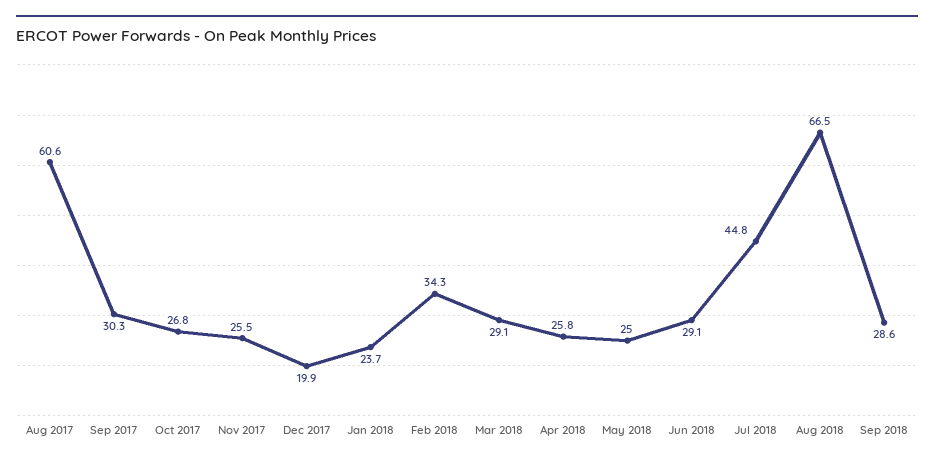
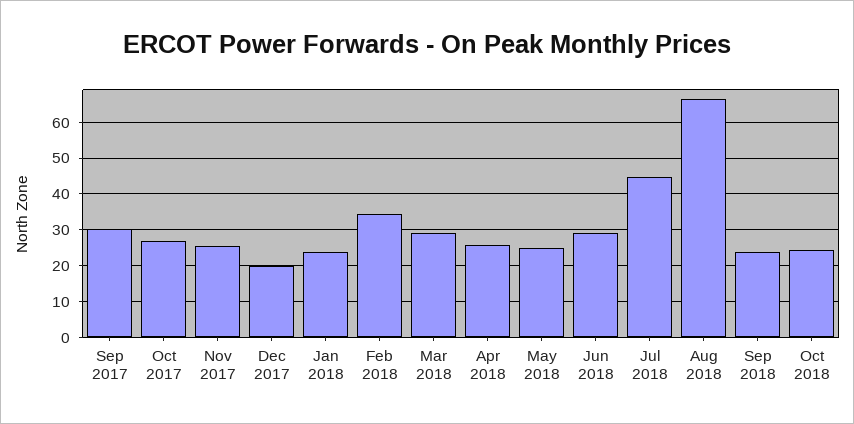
Aug 2017: 60.6 -> none
Sep 2018: 28.6 -> 24
Oct 2018: none -> 24

